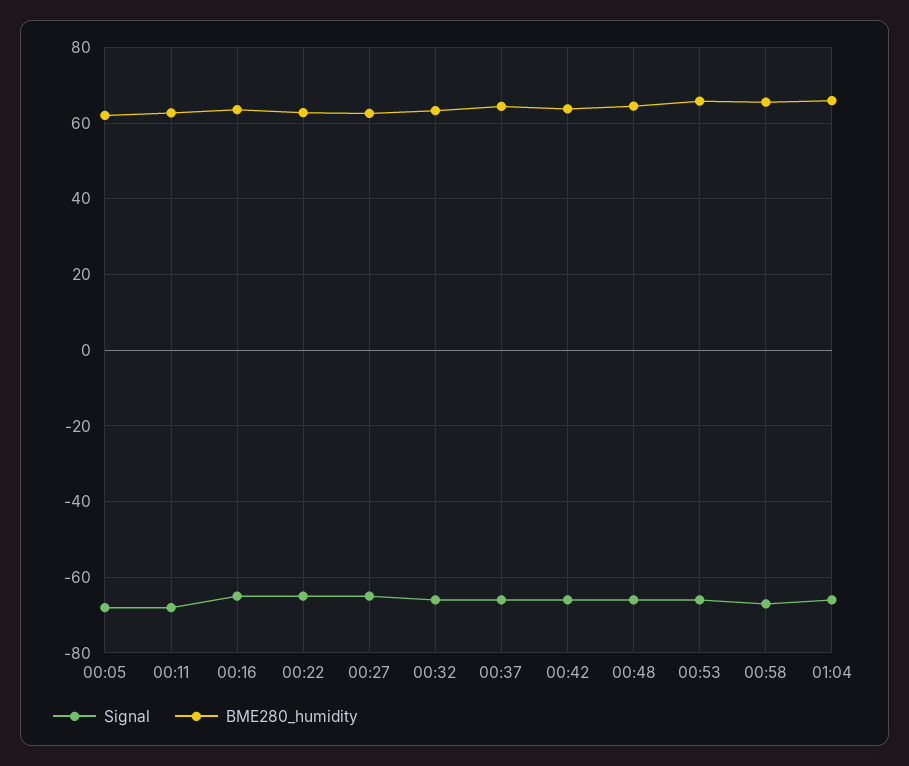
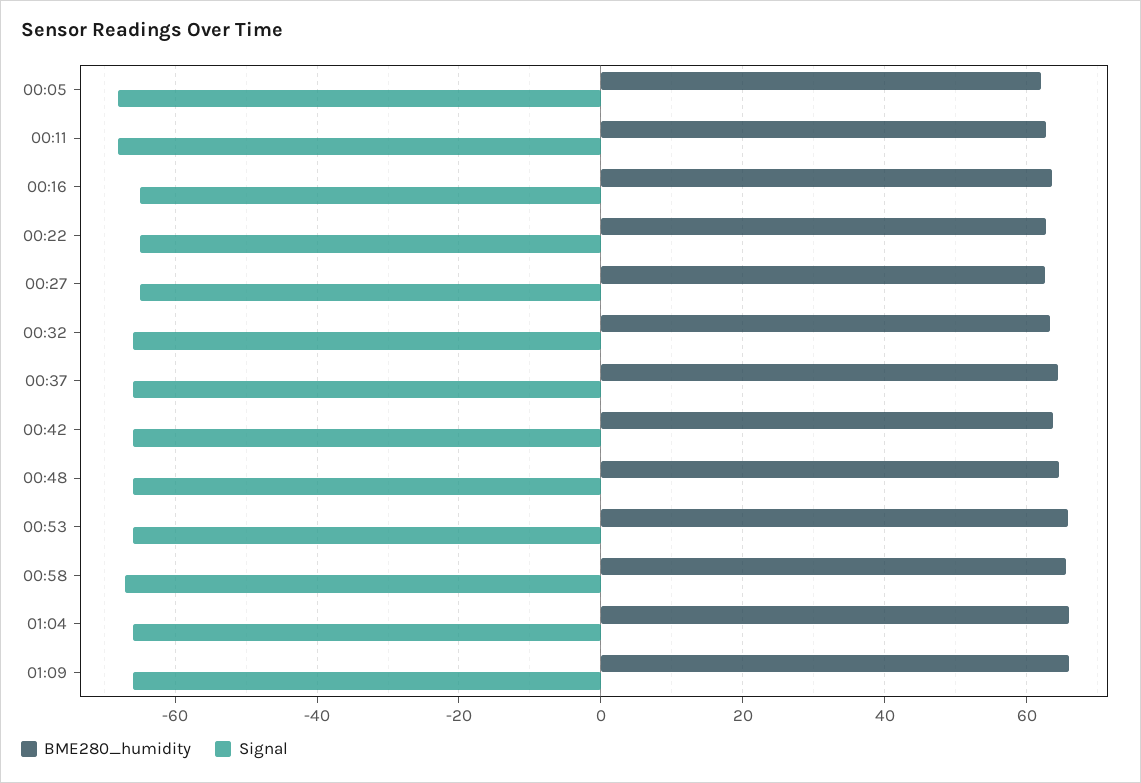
BME280_humidity, 01:09: none -> 66
Signal, 01:09: none -> -66

